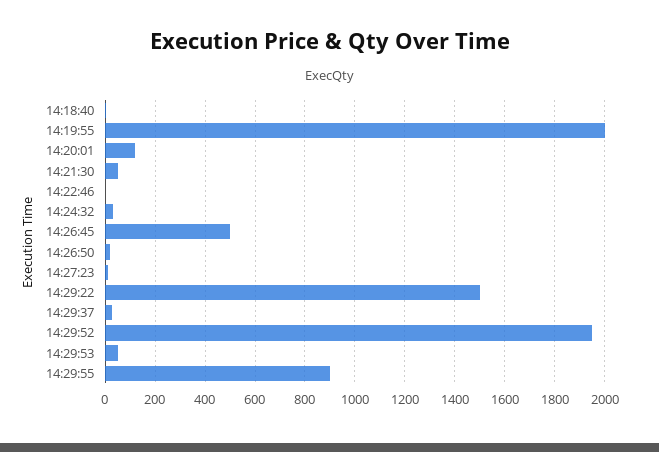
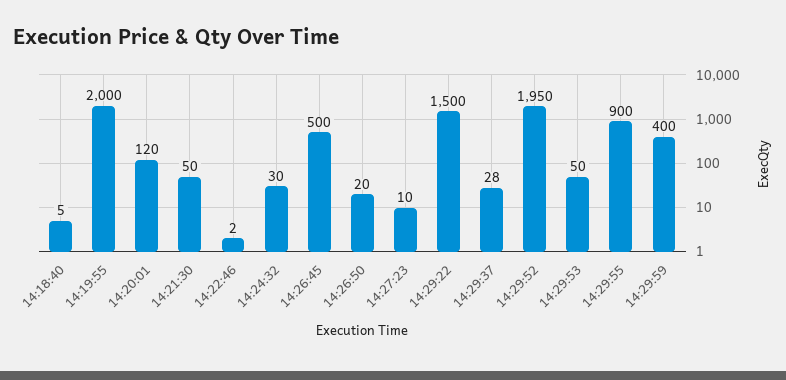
14:29:59: none -> 400

